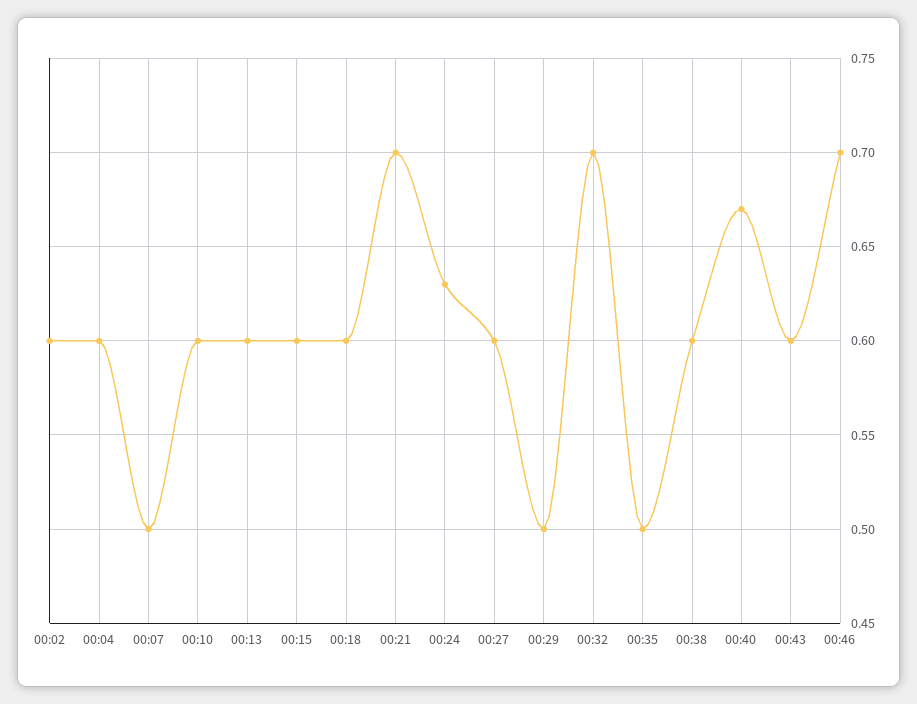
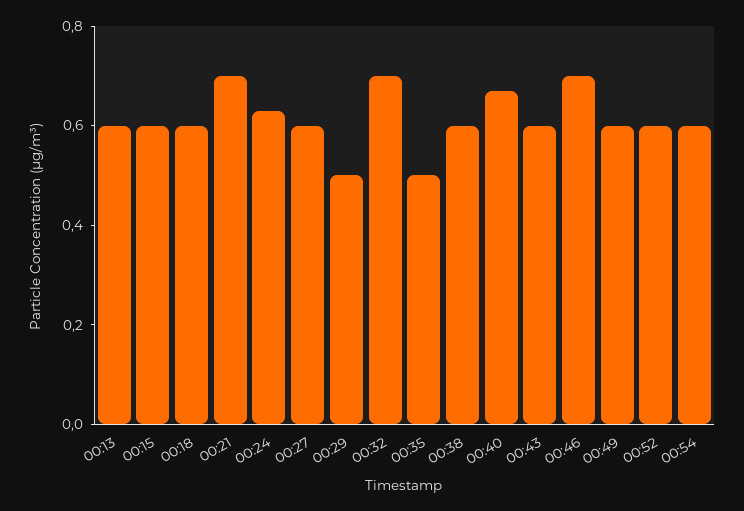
00:02: 0.6 -> none
00:04: 0.6 -> none
00:07: 0.5 -> none
00:10: 0.6 -> none
00:49: none -> 0.6
00:52: none -> 0.6
00:54: none -> 0.6

